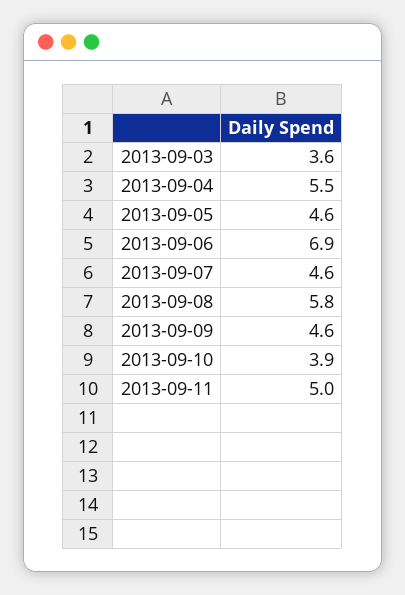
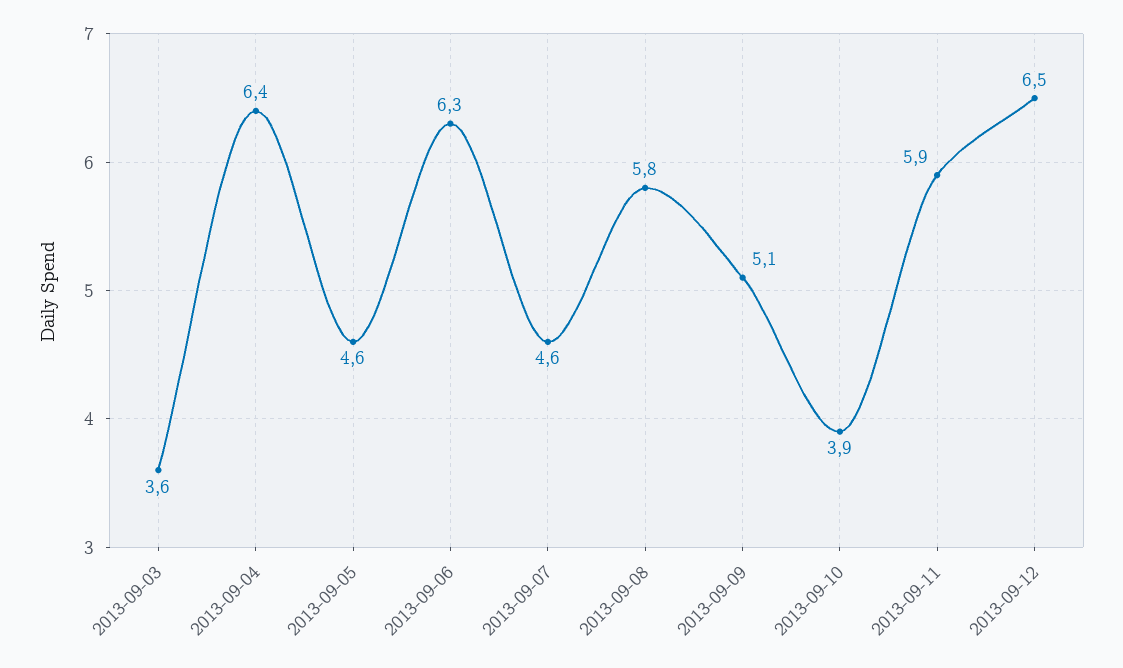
2013-09-04: 5.5 -> 6.4
2013-09-06: 6.9 -> 6.3
2013-09-09: 4.6 -> 5.1
2013-09-11: 5 -> 5.9
2013-09-12: none -> 6.5

